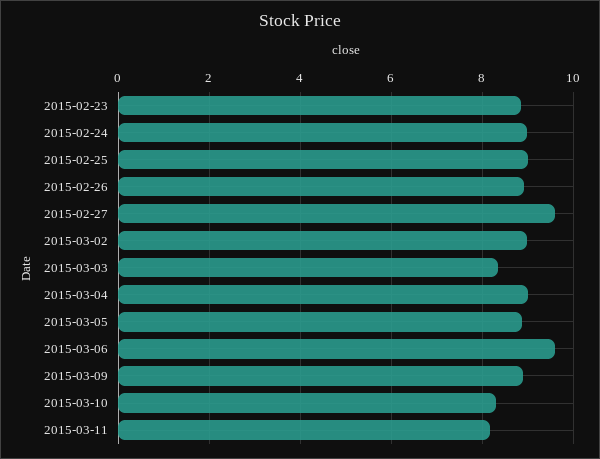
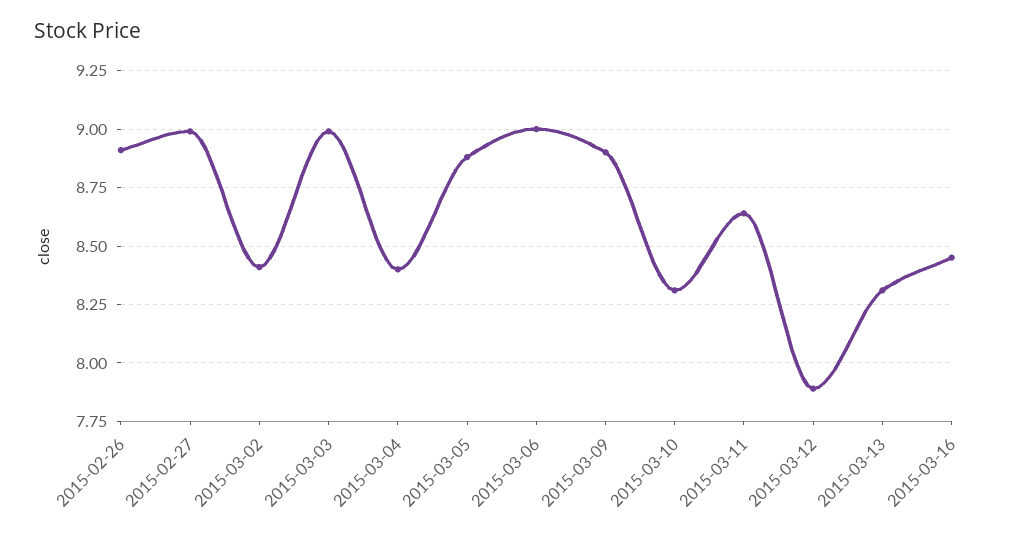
2015-02-23: 8.8 -> none
2015-02-24: 9 -> none
2015-02-25: 9 -> none
2015-02-27: 9.6 -> 9
2015-03-02: 9 -> 8.4
2015-03-03: 8.4 -> 9
2015-03-04: 9 -> 8.4
2015-03-06: 9.6 -> 9
2015-03-11: 8.2 -> 8.65
2015-03-12: none -> 7.9
2015-03-13: none -> 8.3
2015-03-16: none -> 8.45

